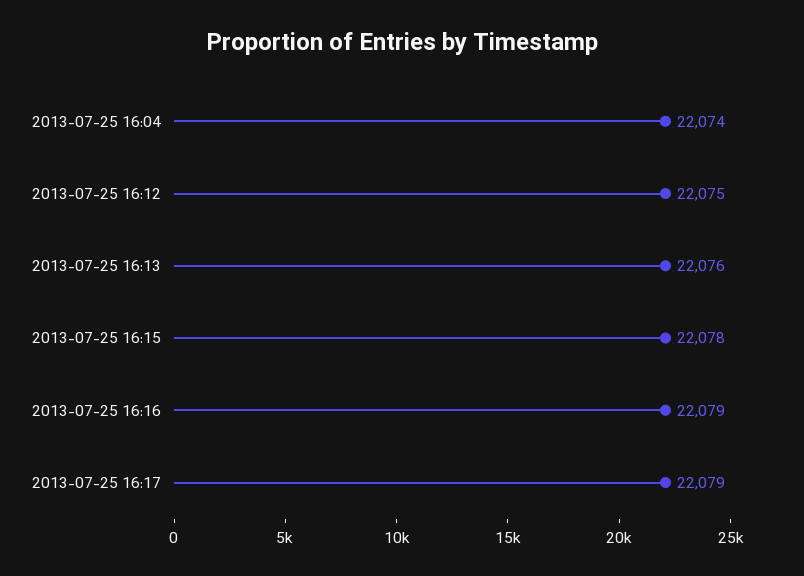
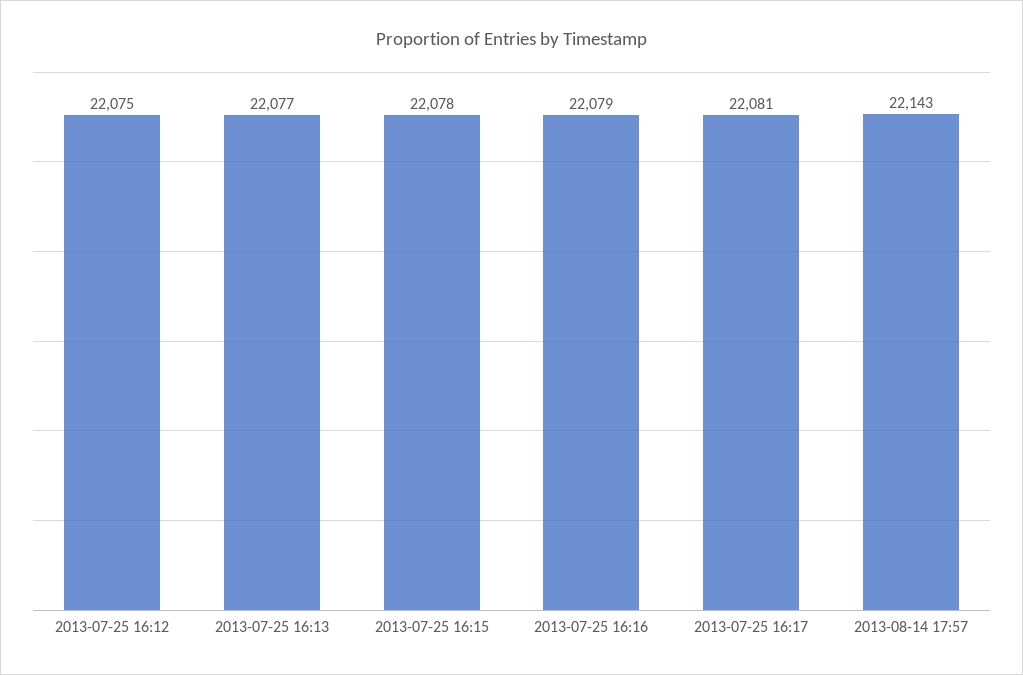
2013-07-25 16:04: 22074 -> none
2013-07-25 16:13: 22076 -> 22077
2013-07-25 16:17: 22079 -> 22081
2013-08-14 17:57: none -> 22143

